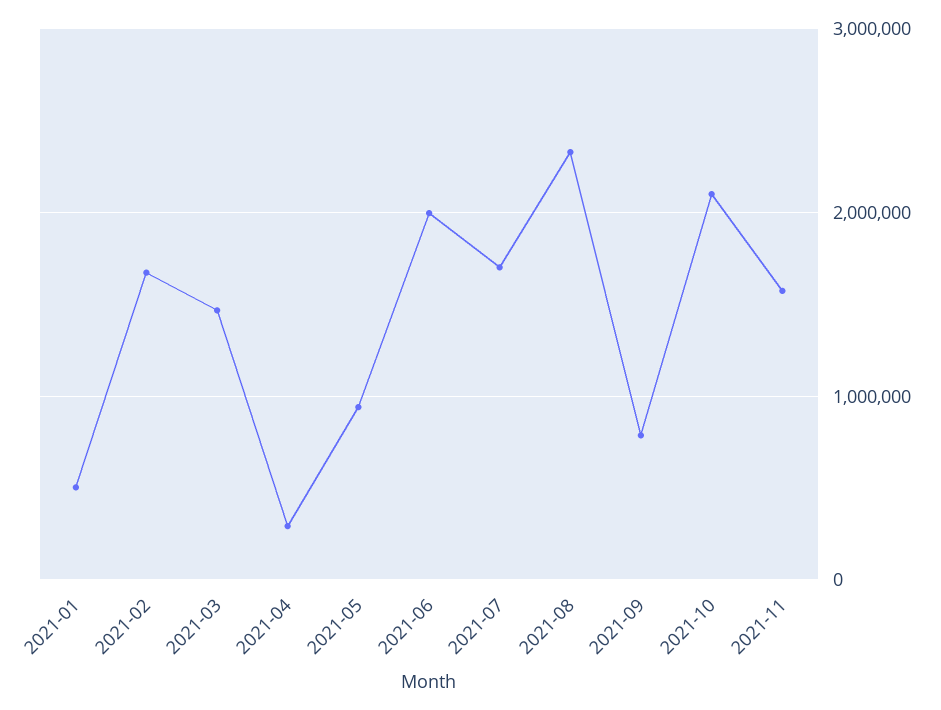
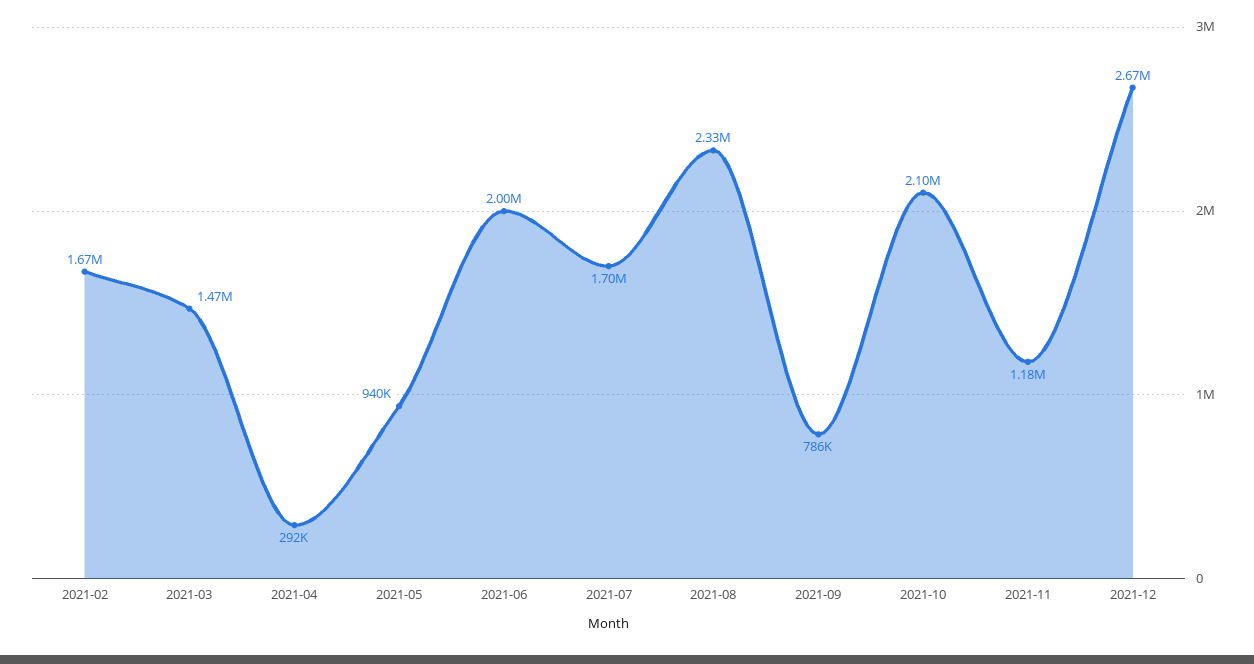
2021-01: 500000 -> none
2021-11: 1600000 -> 1180000
2021-12: none -> 2670000

